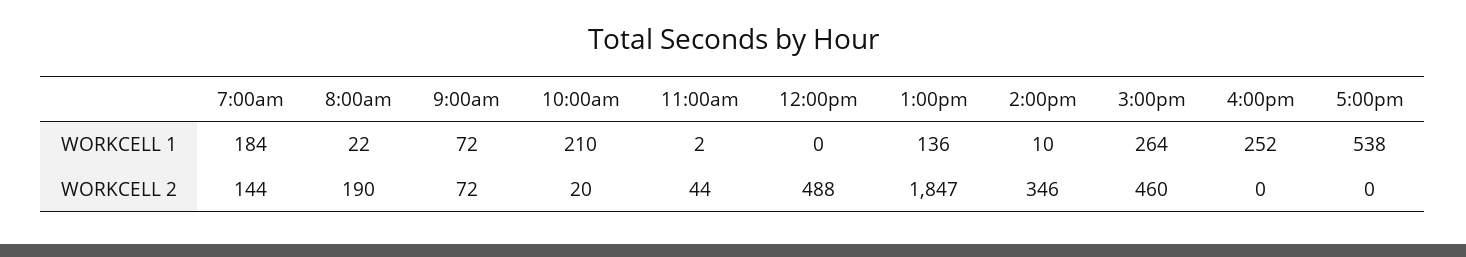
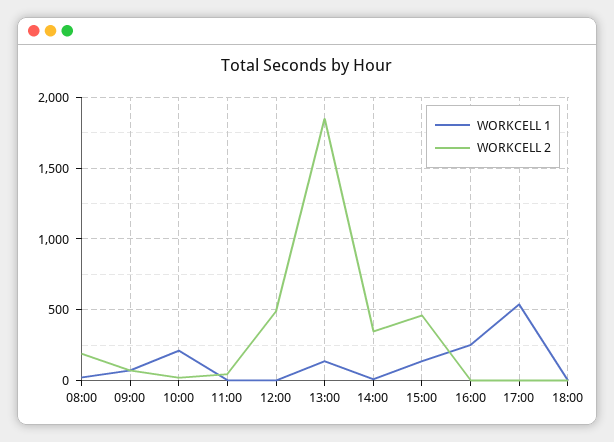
WORKCELL 1, 7:00am: 184 -> none
WORKCELL 1, 3:00pm: 264 -> 150
WORKCELL 2, 7:00am: 144 -> none
WORKCELL 1, 18:00: none -> 0
WORKCELL 2, 18:00: none -> 0

